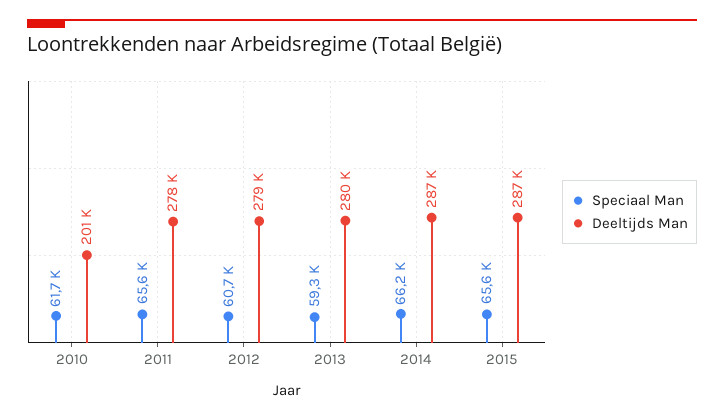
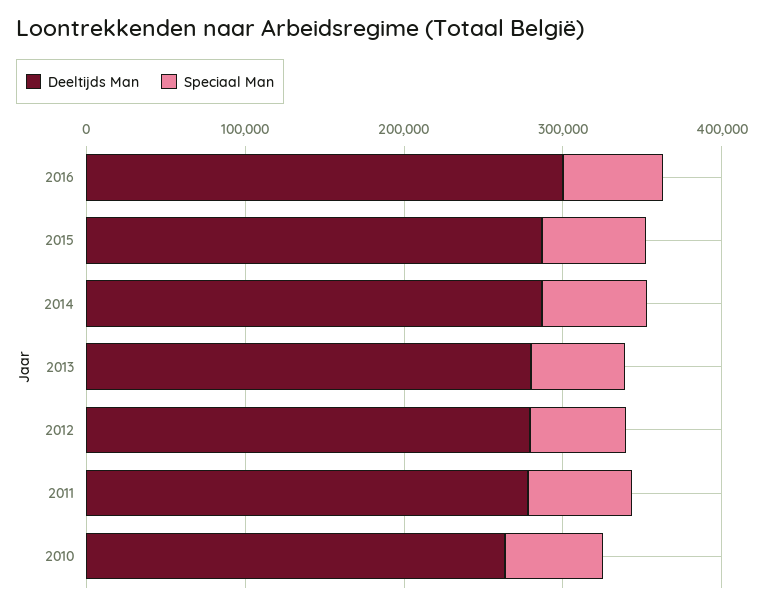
Deeltijds Man, 2010: 201000 -> 260000
Deeltijds Man, 2016: none -> 300000
Speciaal Man, 2016: none -> 60000

